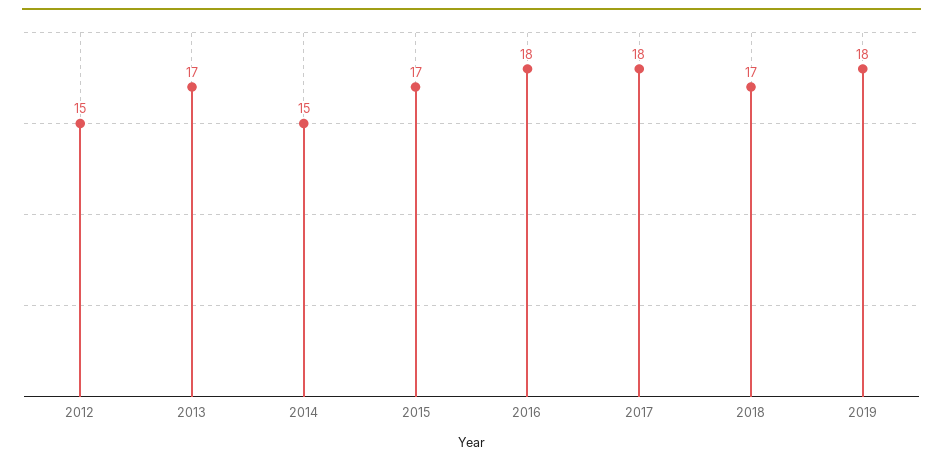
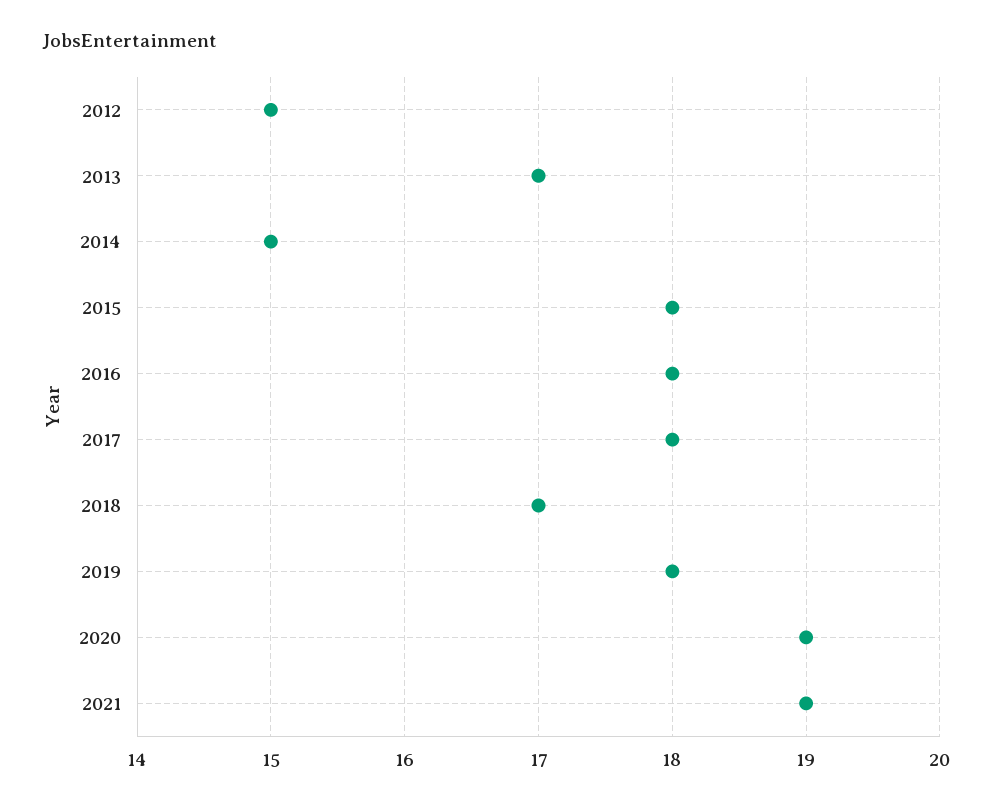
2015: 17 -> 18
2020: none -> 19
2021: none -> 19

